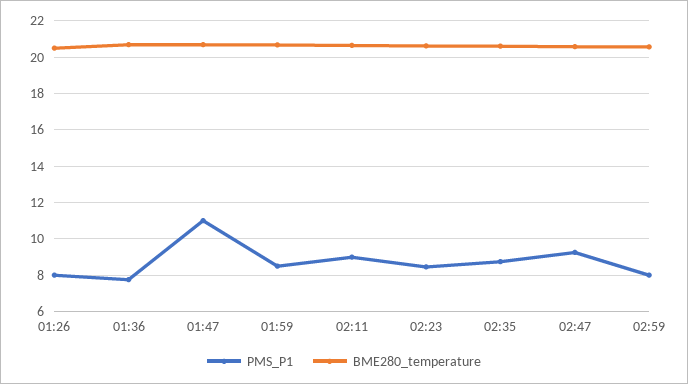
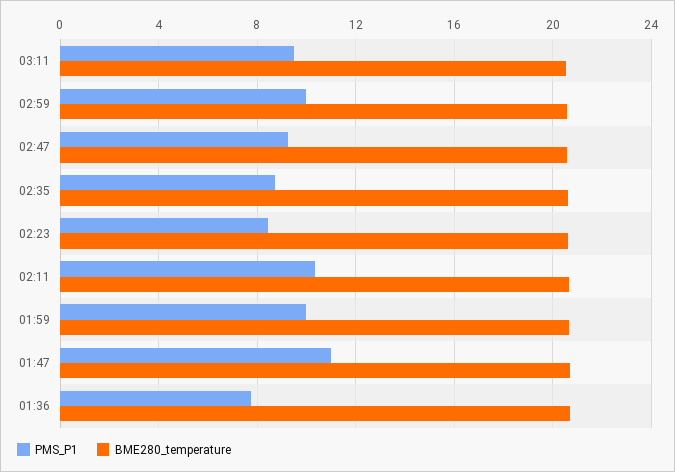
PMS_P1, 01:26: 8 -> none
BME280_temperature, 01:26: 20.5 -> none
PMS_P1, 01:59: 8.5 -> 10
PMS_P1, 02:11: 9 -> 10.5
PMS_P1, 02:59: 8 -> 10
PMS_P1, 03:11: none -> 9.5
BME280_temperature, 03:11: none -> 20.5

